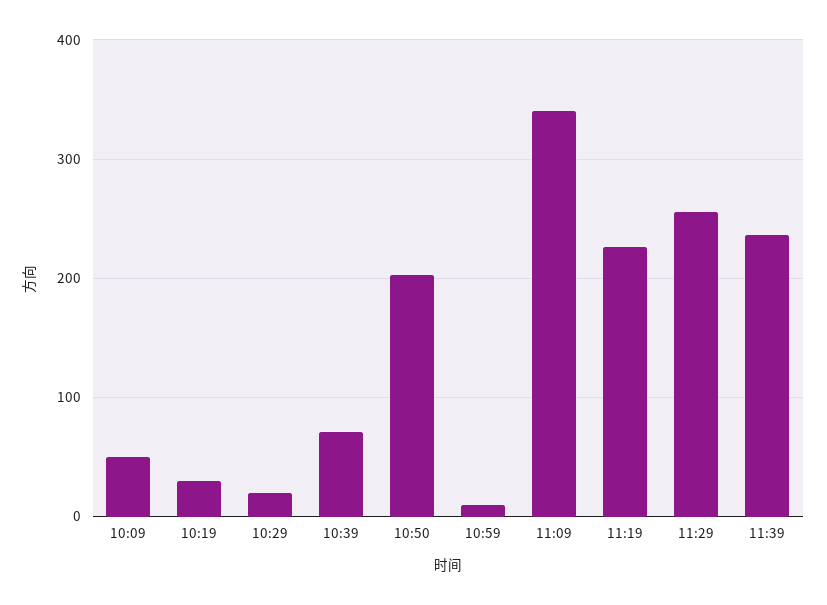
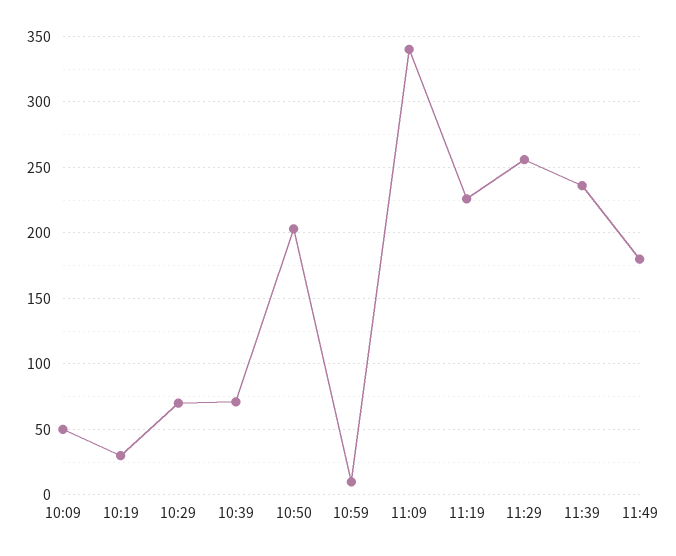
10:29: 20 -> 70
11:49: none -> 180

